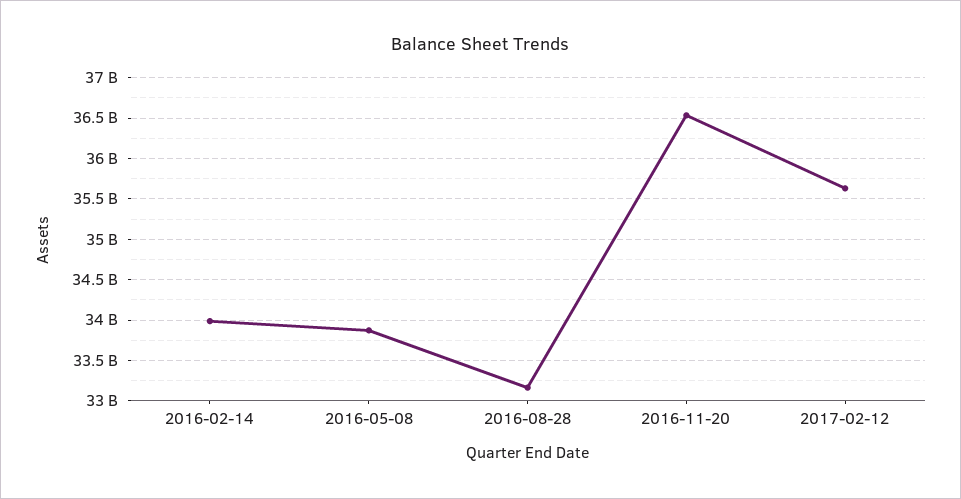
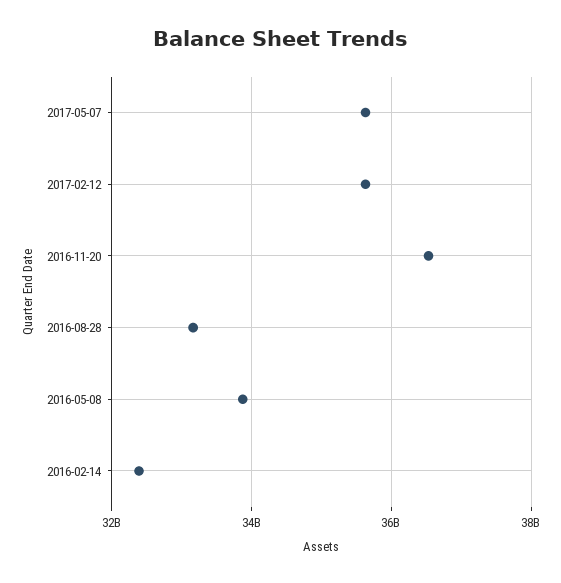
2016-02-14: 34000000000 -> 32400000000
2017-05-07: none -> 35600000000

